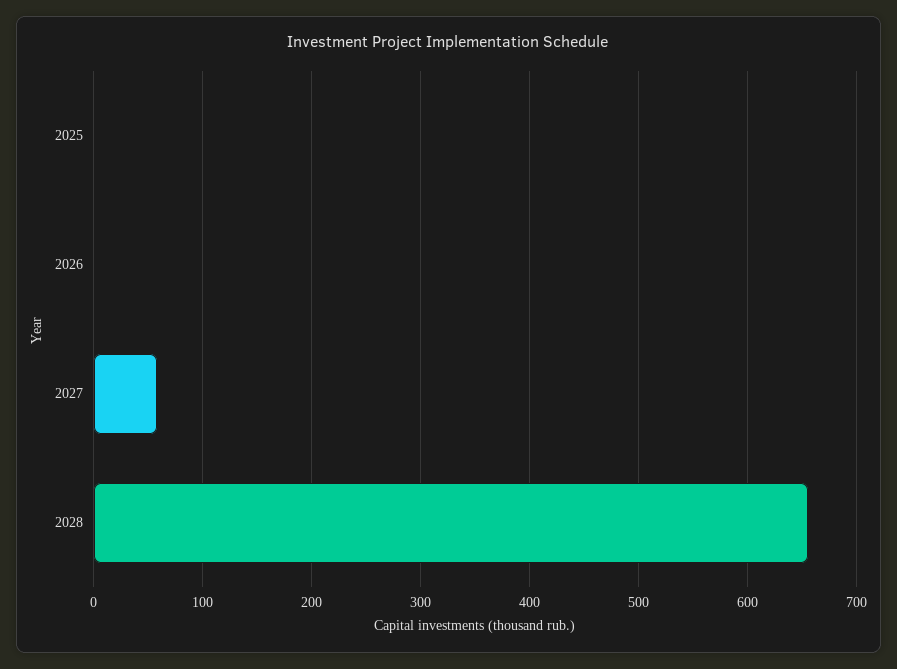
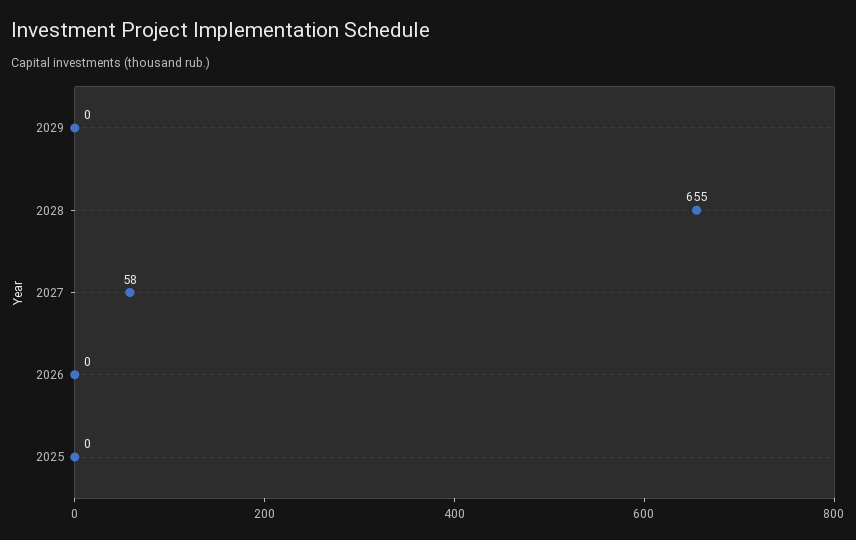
2029: none -> 0

